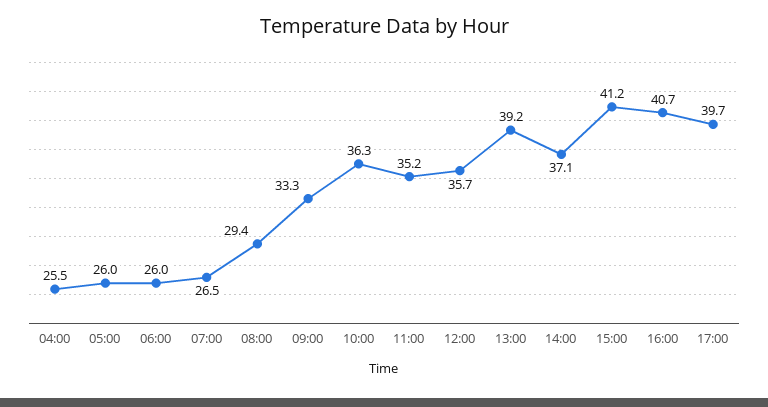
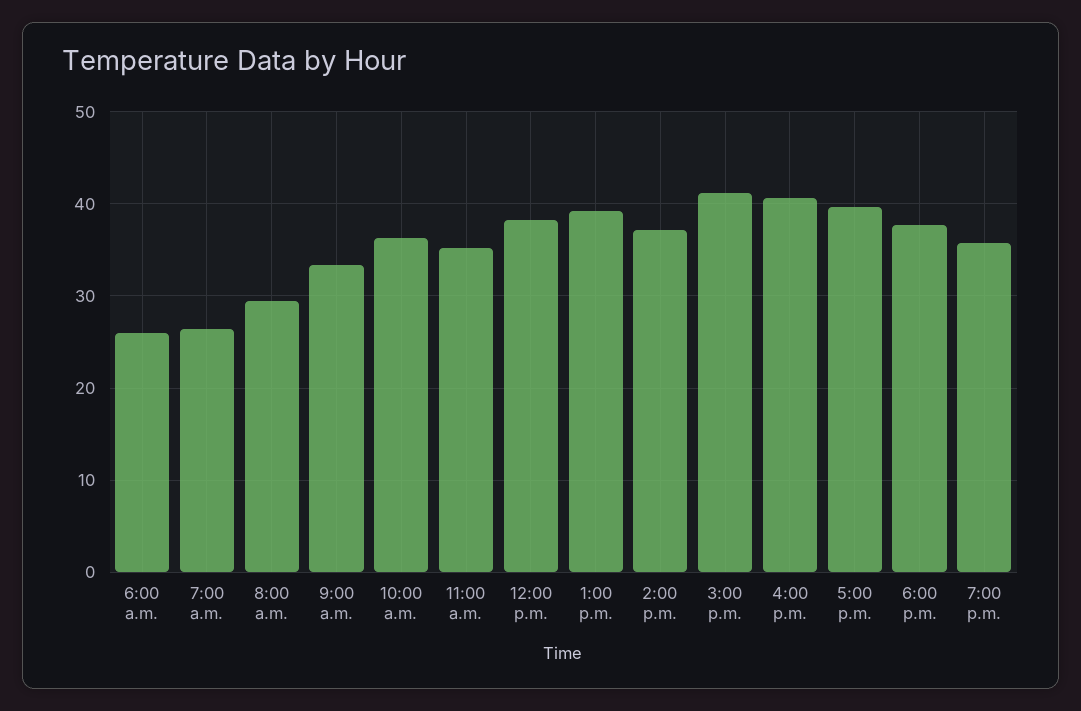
04:00: 25.5 -> none
05:00: 26 -> none
12:00: 35.7 -> 38
6:00 p.m.: none -> 38
7:00 p.m.: none -> 36

